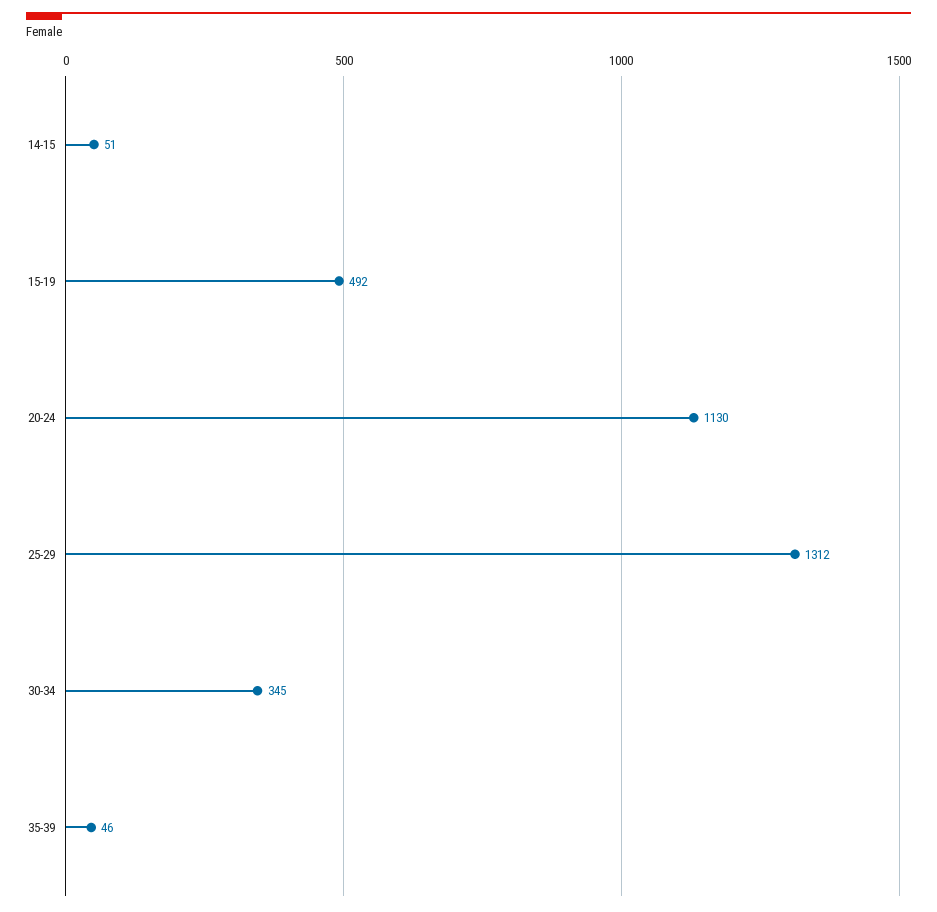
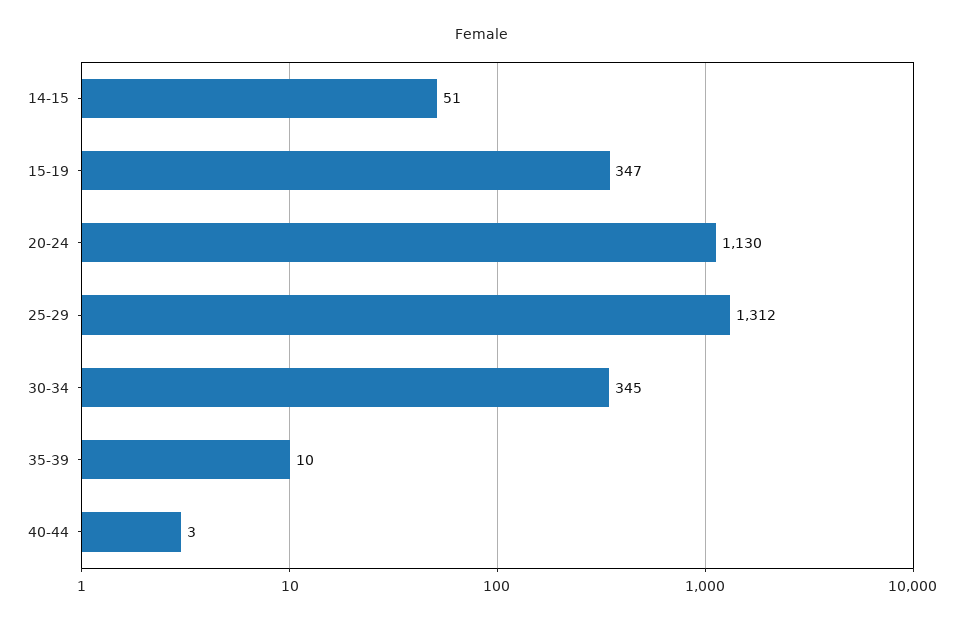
15-19: 492 -> 347
35-39: 46 -> 10
40-44: none -> 3

